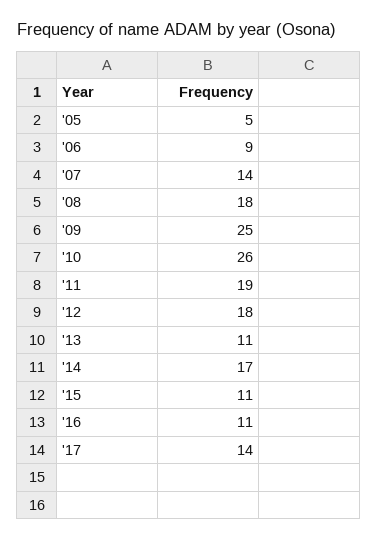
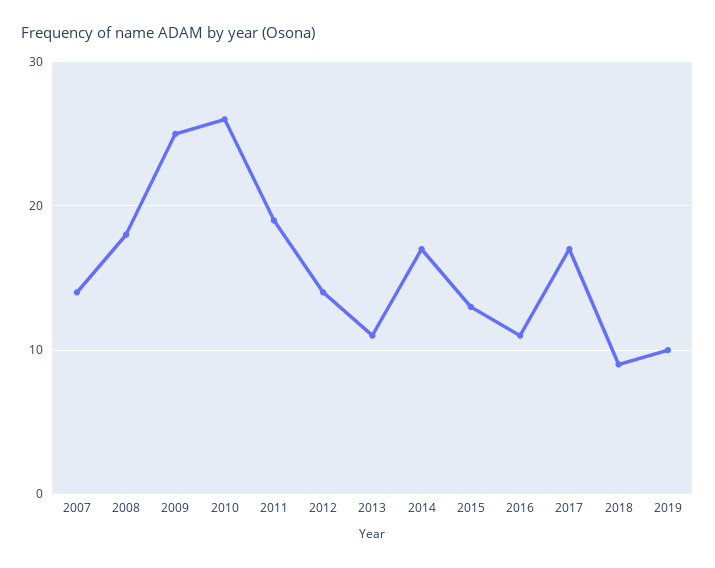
'05: 5 -> none
'06: 9 -> none
'12: 18 -> 14
'15: 11 -> 13
'17: 14 -> 17
2018: none -> 9
2019: none -> 10

